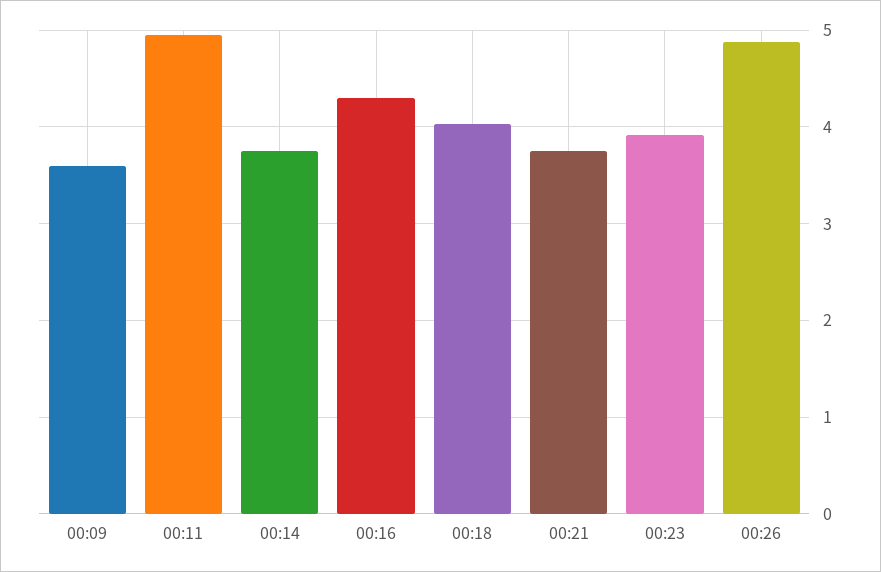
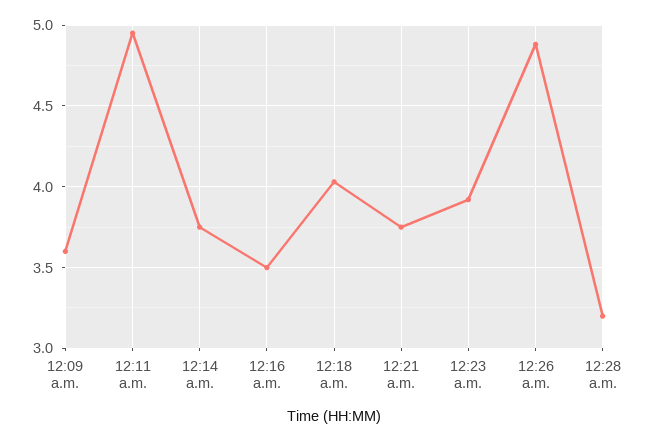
00:16: 4.3 -> 3.5
12:28 a.m.: none -> 3.2

